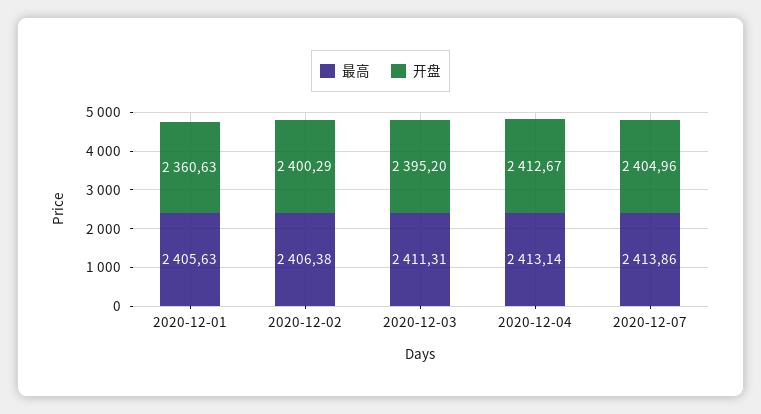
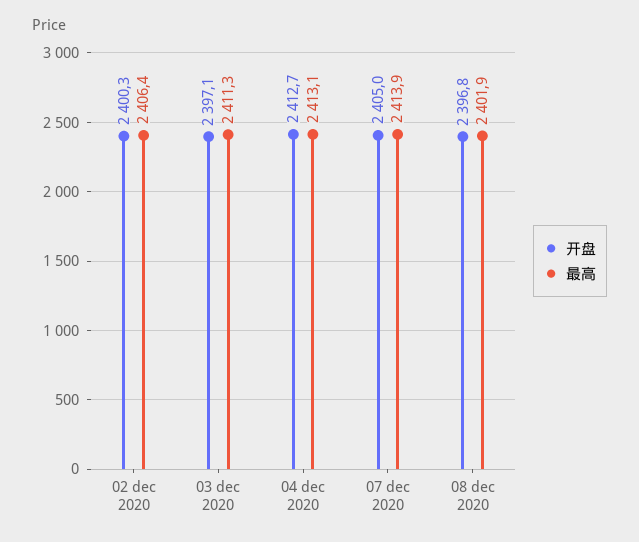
最高, 2020-12-01: 2405.63 -> none
开盘, 2020-12-01: 2360.63 -> none
开盘, 2020-12-03: 2395.2 -> 2397.1
开盘, 08 dec 2020: none -> 2396.8
最高, 08 dec 2020: none -> 2401.9

